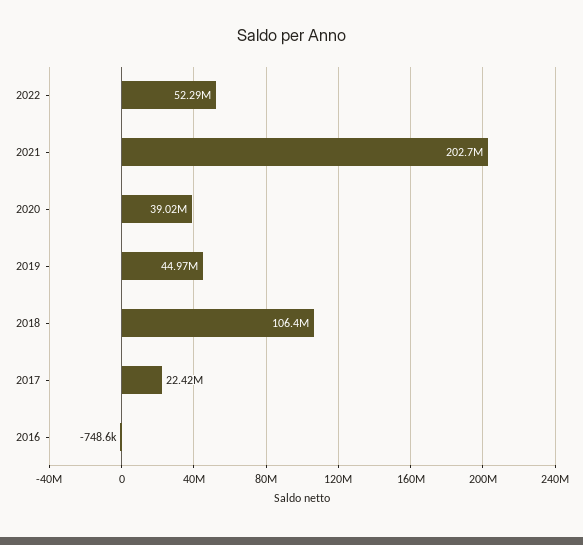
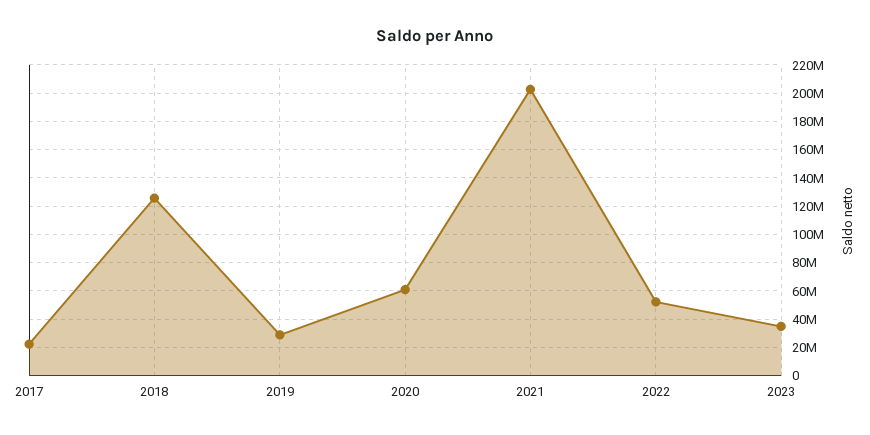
2020: 39020000 -> 60000000
2019: 44970000 -> 30000000
2018: 106400000 -> 125000000
2016: -748600 -> none
2023: none -> 35000000

